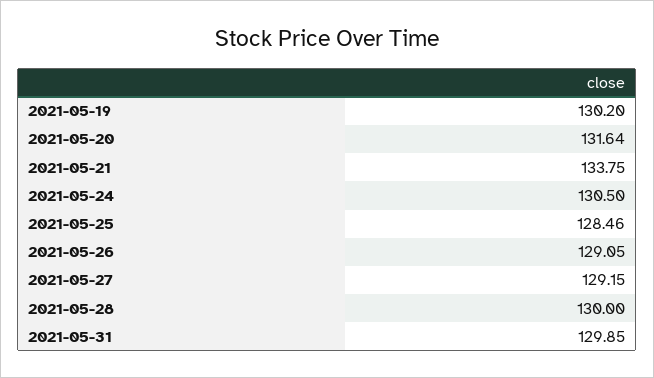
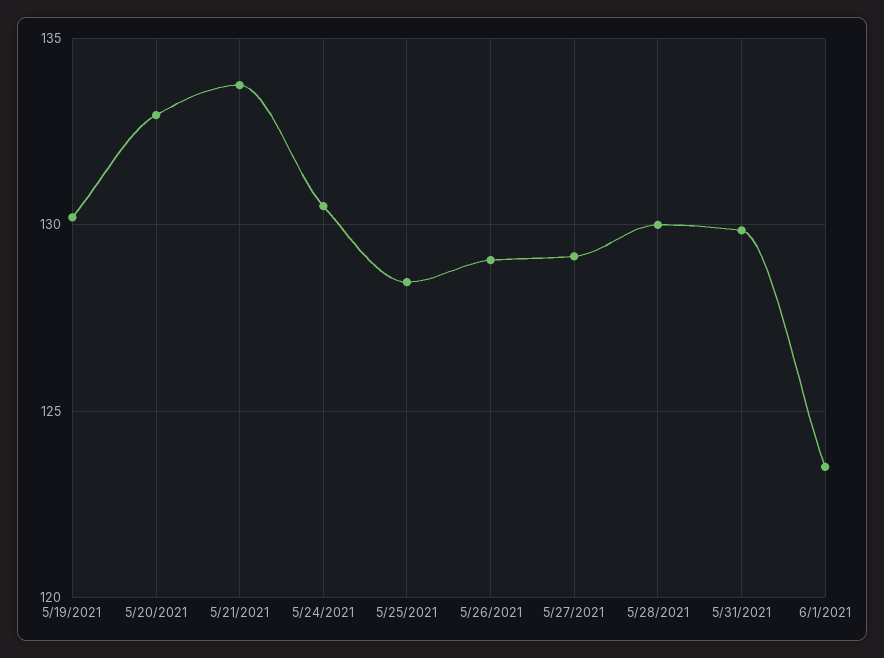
2021-05-20: 131.64 -> 133
6/1/2021: none -> 123.5

